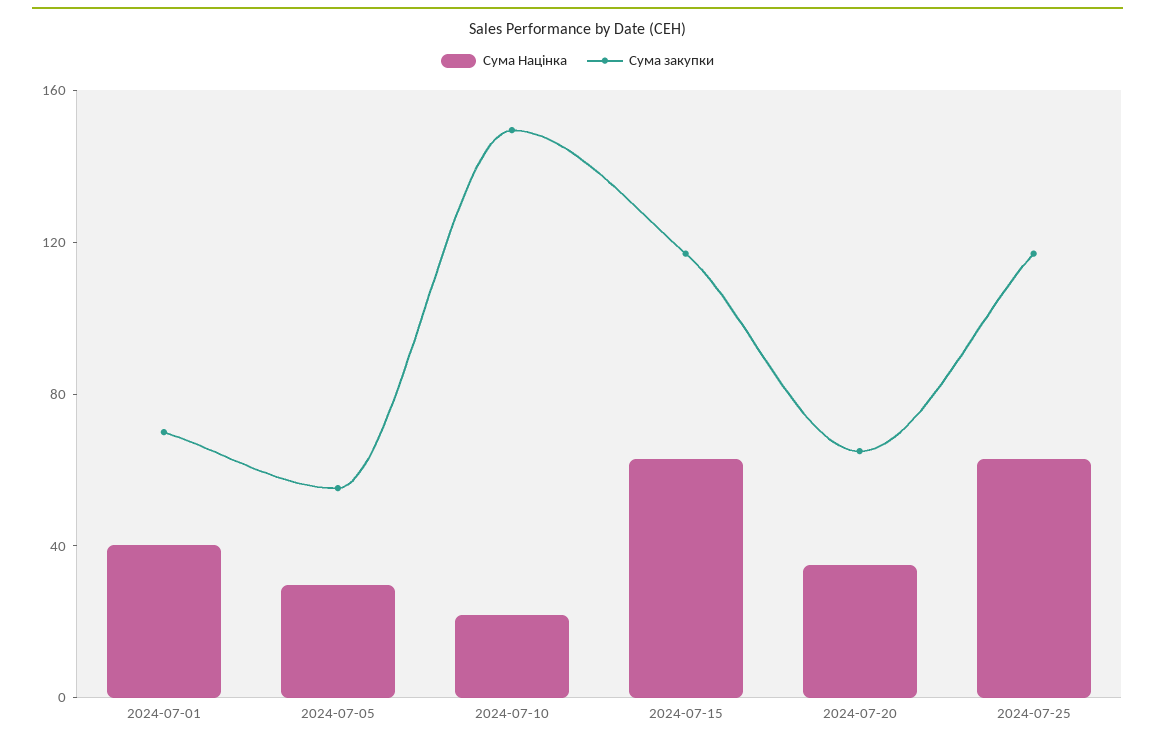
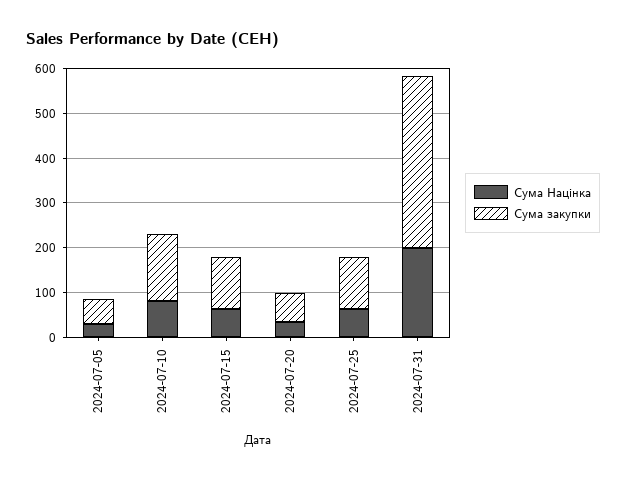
Сума Націнка, 2024-07-01: 40 -> none
Сума закупки, 2024-07-01: 70 -> none
Сума Націнка, 2024-07-10: 20 -> 80
Сума Націнка, 2024-07-31: none -> 200
Сума закупки, 2024-07-31: none -> 380

